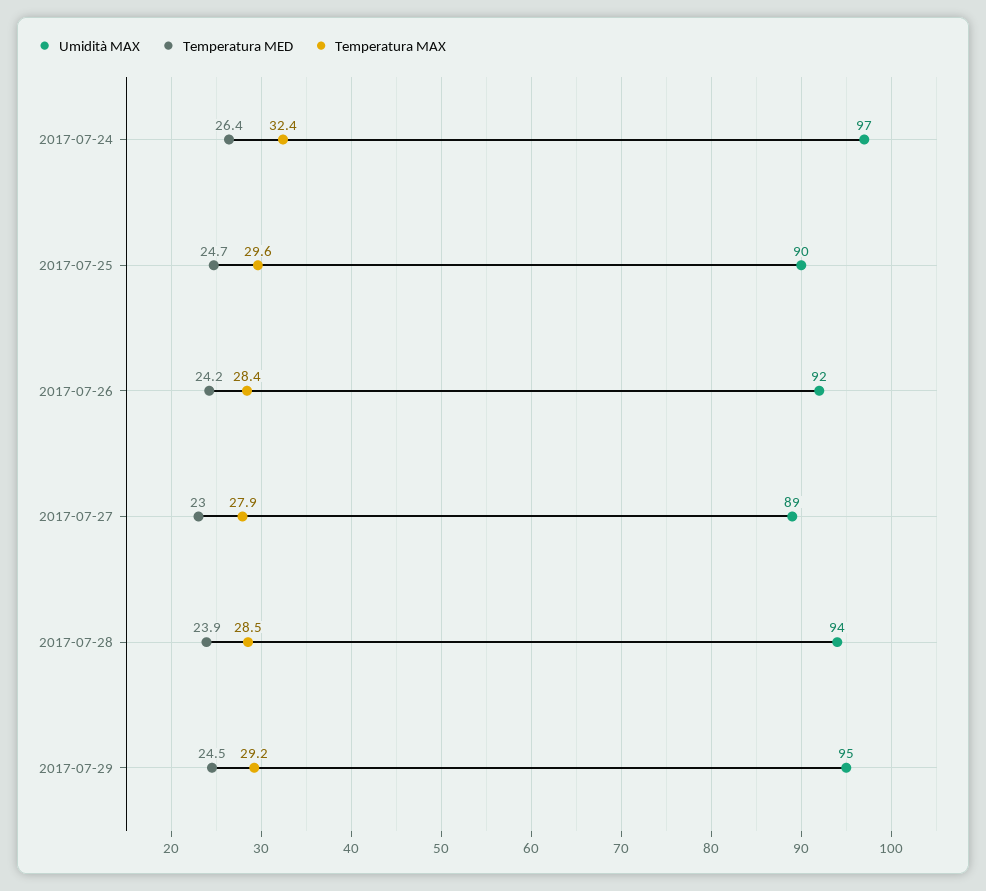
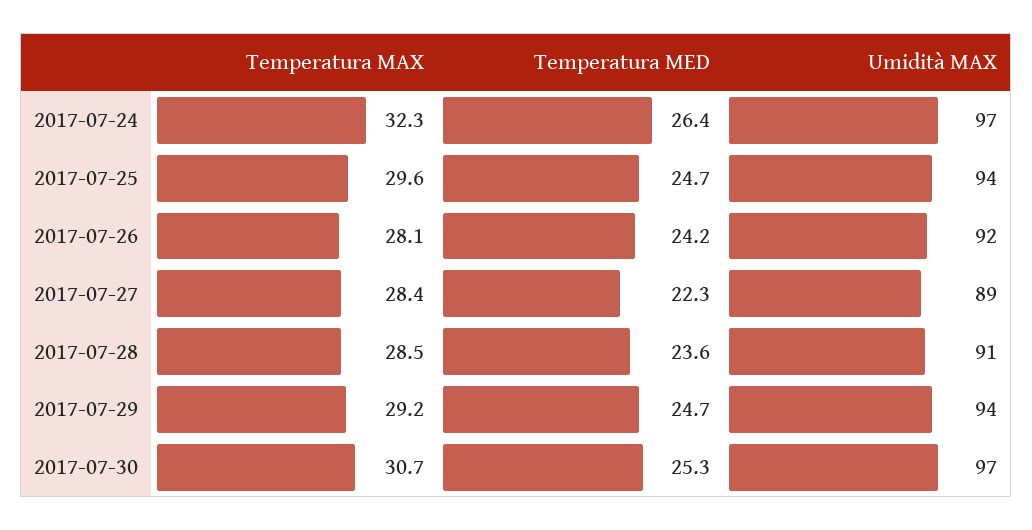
Temperatura MAX, 2017-07-24: 32.4 -> 32.3
Umidità MAX, 2017-07-25: 90 -> 94
Temperatura MAX, 2017-07-26: 28.4 -> 28.1
Temperatura MED, 2017-07-27: 23 -> 22.3
Temperatura MAX, 2017-07-27: 27.9 -> 28.4
Umidità MAX, 2017-07-28: 94 -> 91
Temperatura MED, 2017-07-28: 23.9 -> 23.6
Umidità MAX, 2017-07-29: 95 -> 94
Temperatura MED, 2017-07-29: 24.5 -> 24.7
Temperatura MAX, 2017-07-30: none -> 30.7
Temperatura MED, 2017-07-30: none -> 25.3
Umidità MAX, 2017-07-30: none -> 97

